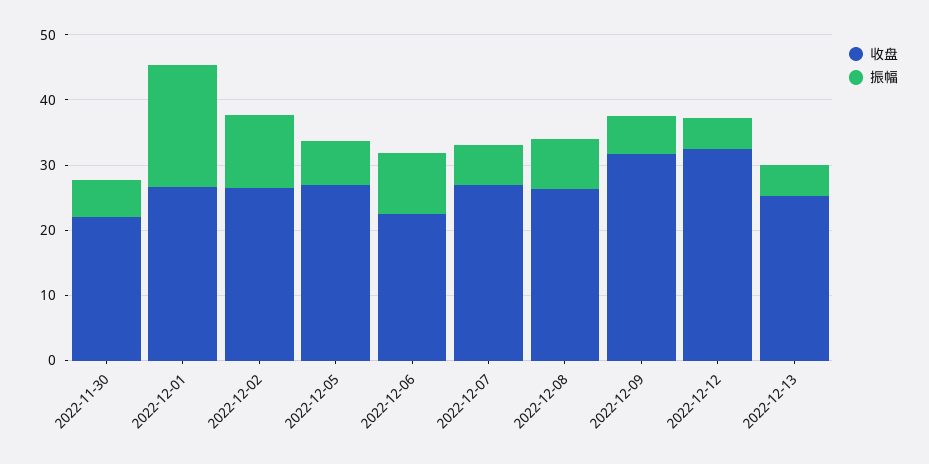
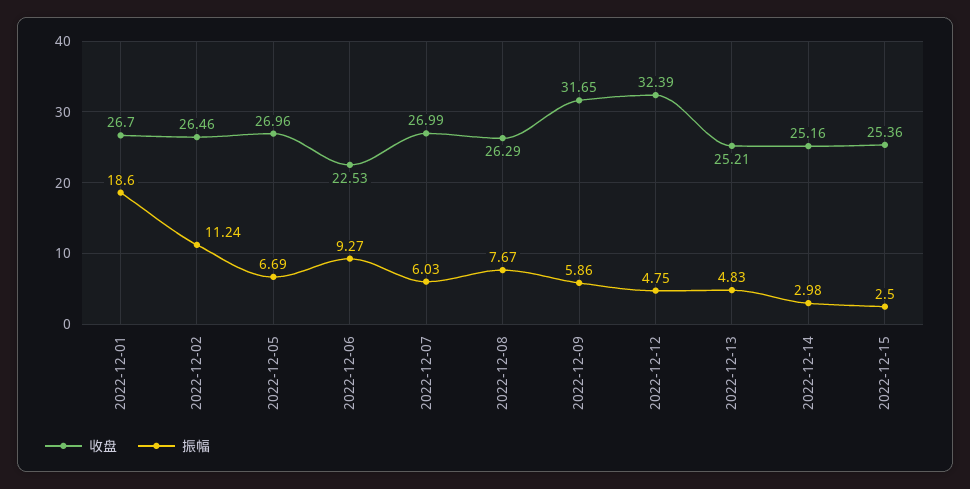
收盘, 2022-11-30: 22 -> none
振幅, 2022-11-30: 6 -> none
收盘, 2022-12-14: none -> 25.16
振幅, 2022-12-14: none -> 2.98
收盘, 2022-12-15: none -> 25.36
振幅, 2022-12-15: none -> 2.5

